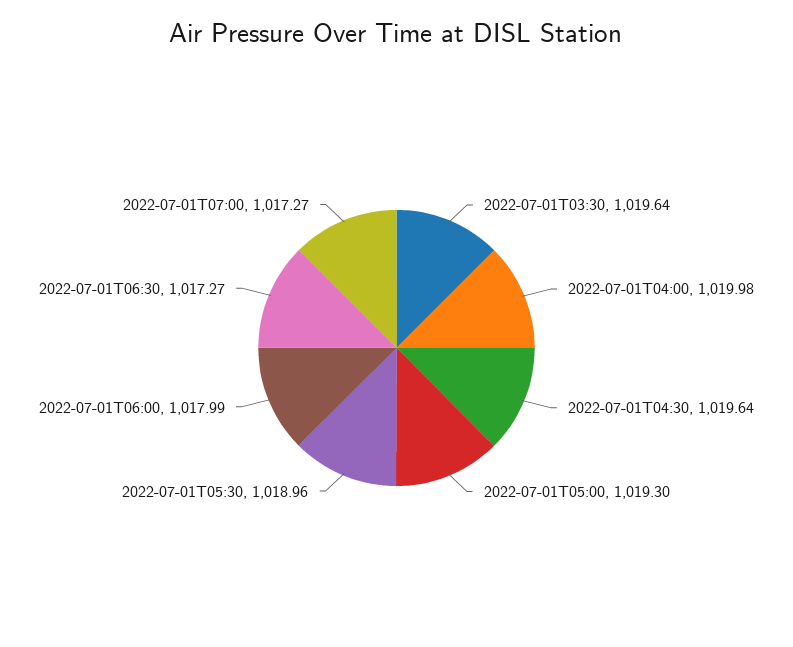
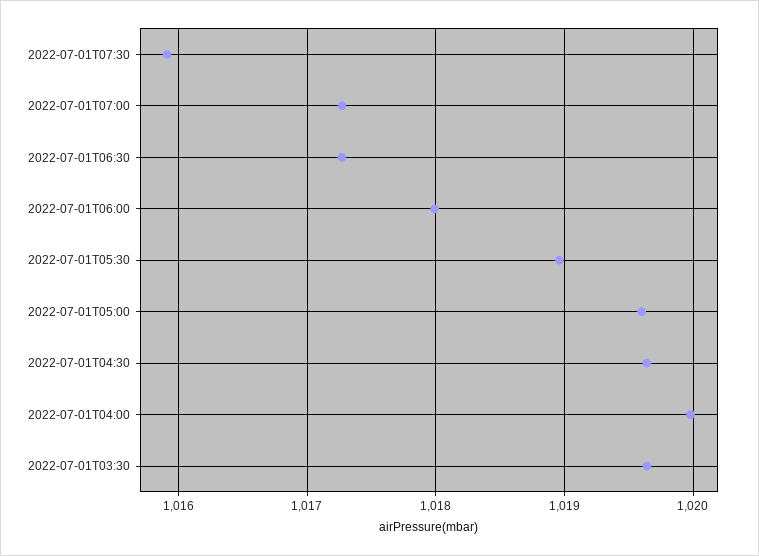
2022-07-01T05:00: 1019.3 -> 1019.6
2022-07-01T07:30: none -> 1015.9

